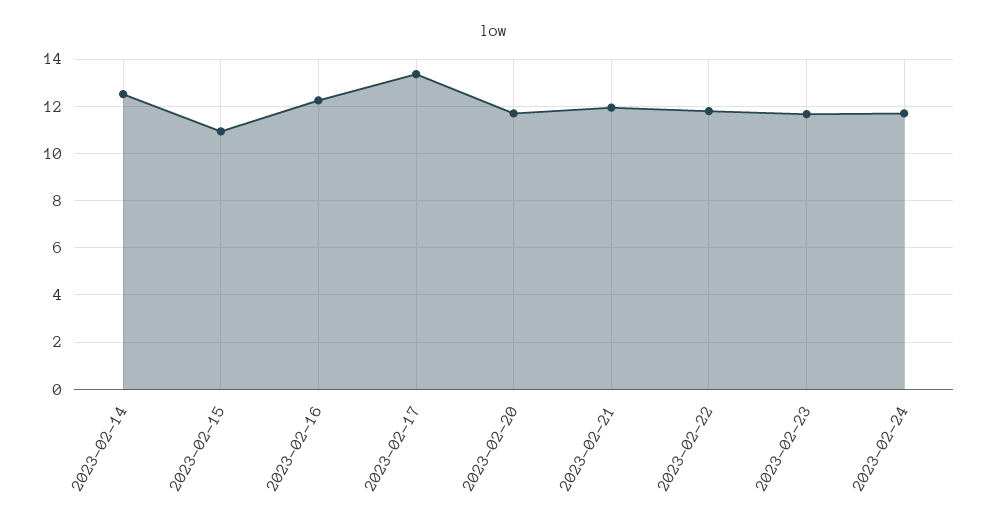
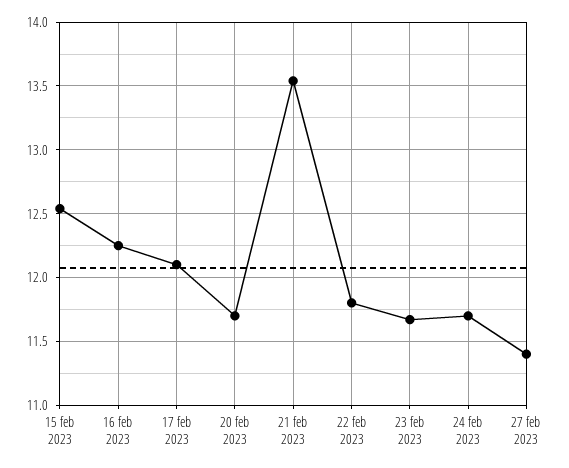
2023-02-14: 12.5 -> none
2023-02-15: 11 -> 12.55
2023-02-17: 13.5 -> 12.1
2023-02-21: 12 -> 13.55
27 feb 2023: none -> 11.4

